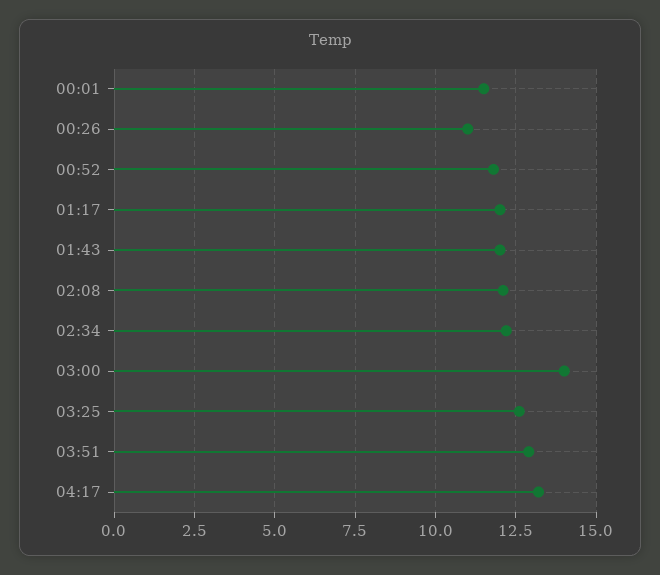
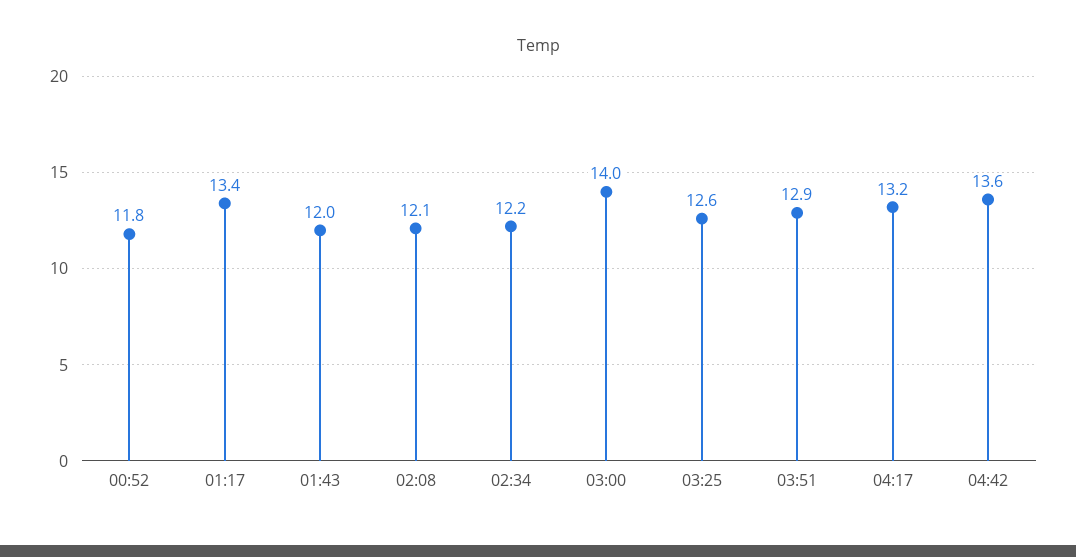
00:01: 11.5 -> none
00:26: 11 -> none
01:17: 12 -> 13.4
04:42: none -> 13.6

